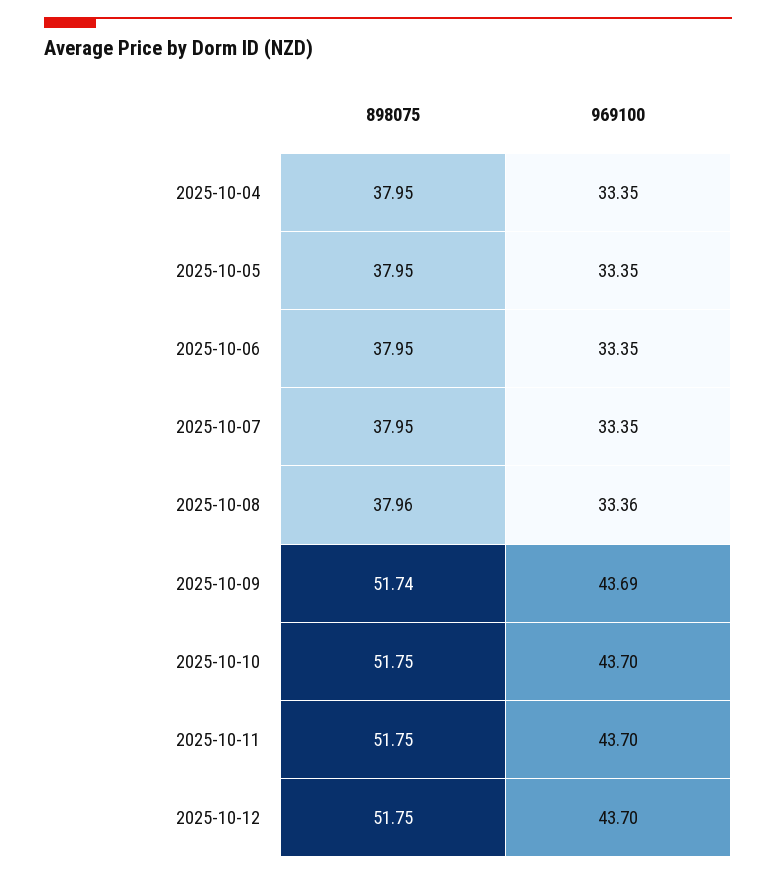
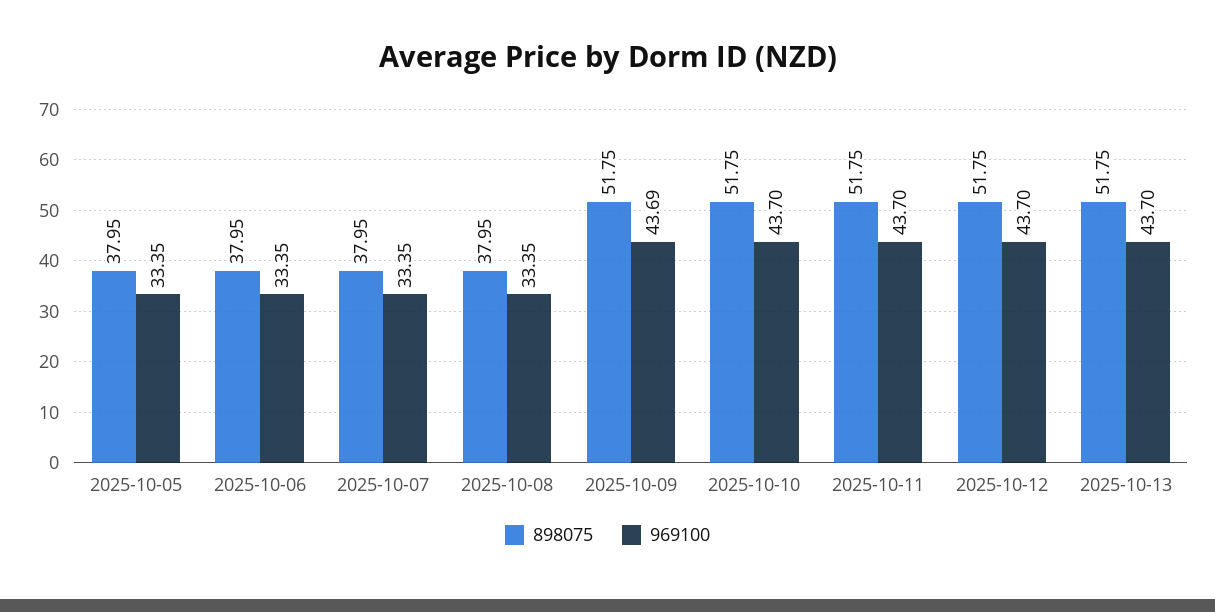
898075, 2025-10-04: 37.95 -> none
969100, 2025-10-04: 33.35 -> none
898075, 2025-10-08: 37.96 -> 37.95
969100, 2025-10-08: 33.36 -> 33.35
898075, 2025-10-09: 51.74 -> 51.75
898075, 2025-10-13: none -> 51.75
969100, 2025-10-13: none -> 43.7

